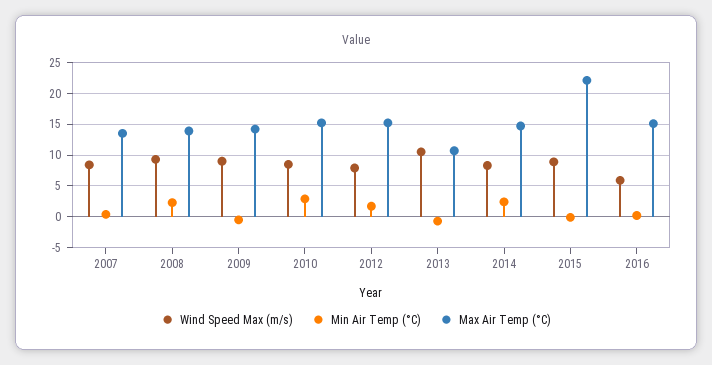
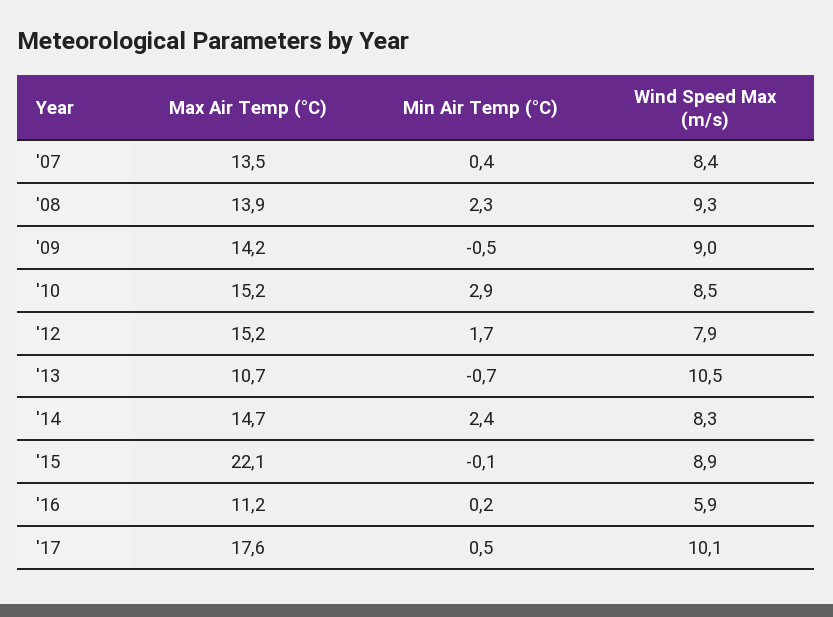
Max Air Temp (°C), 2016: 15 -> 11.2
Max Air Temp (°C), '17: none -> 17.6
Min Air Temp (°C), '17: none -> 0.5
Wind Speed Max (m/s), '17: none -> 10.1

